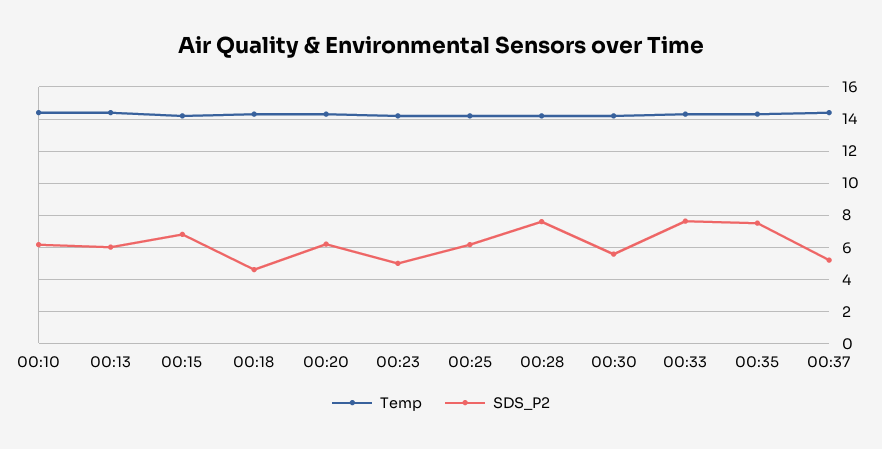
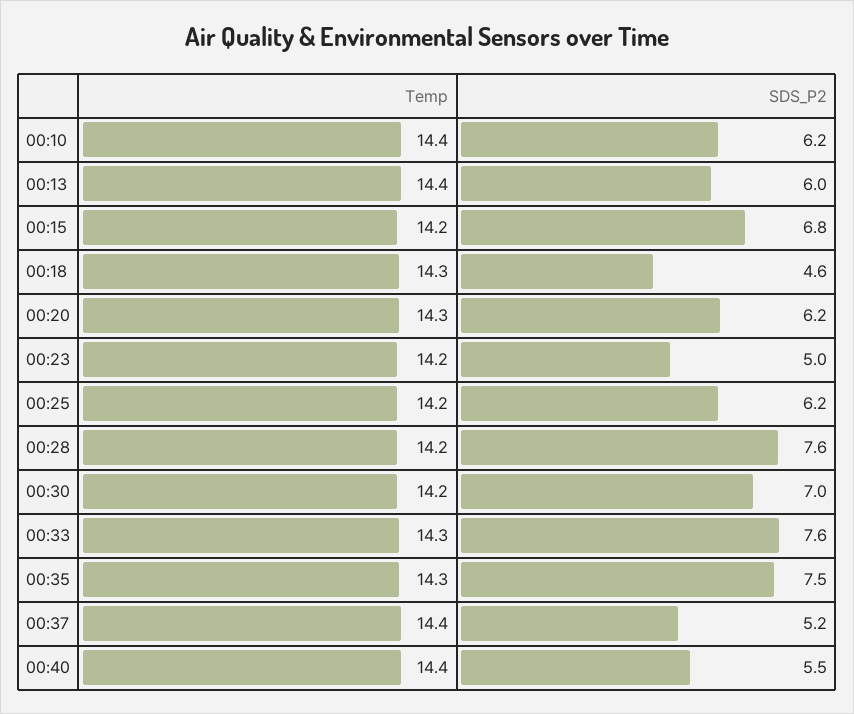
SDS_P2, 00:30: 5.5 -> 7
Temp, 00:40: none -> 14.4
SDS_P2, 00:40: none -> 5.5

